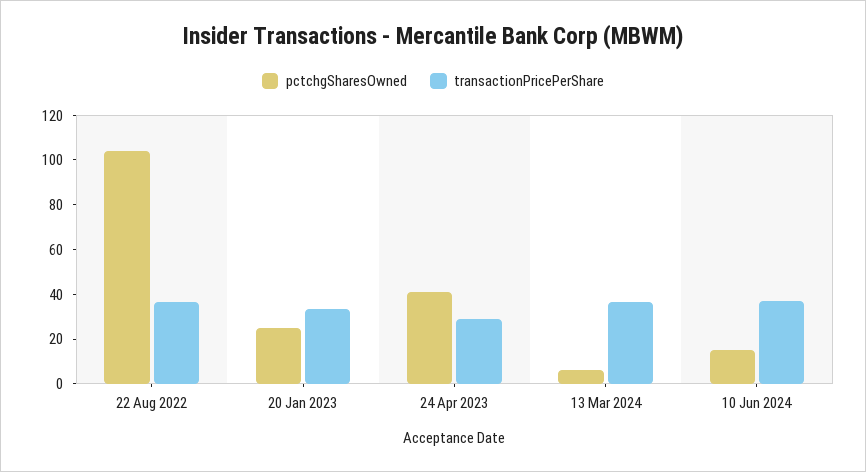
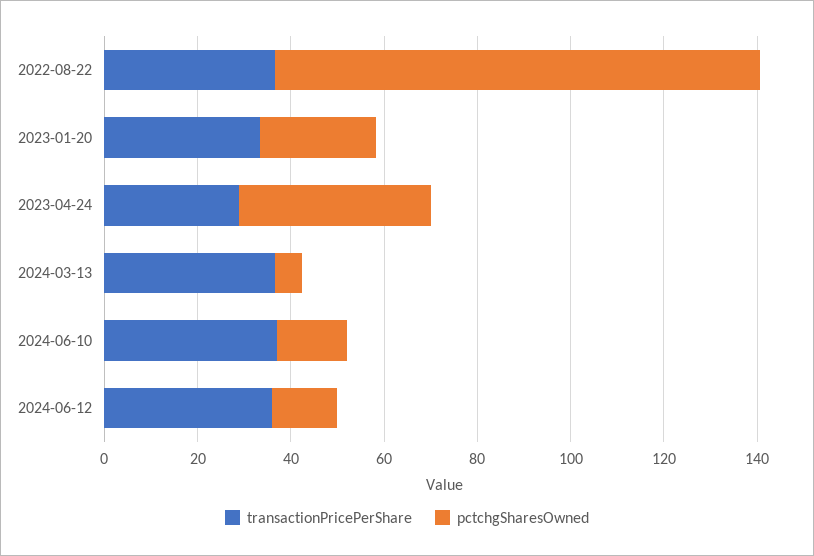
transactionPricePerShare, 2024-06-12: none -> 35
pctchgSharesOwned, 2024-06-12: none -> 15

